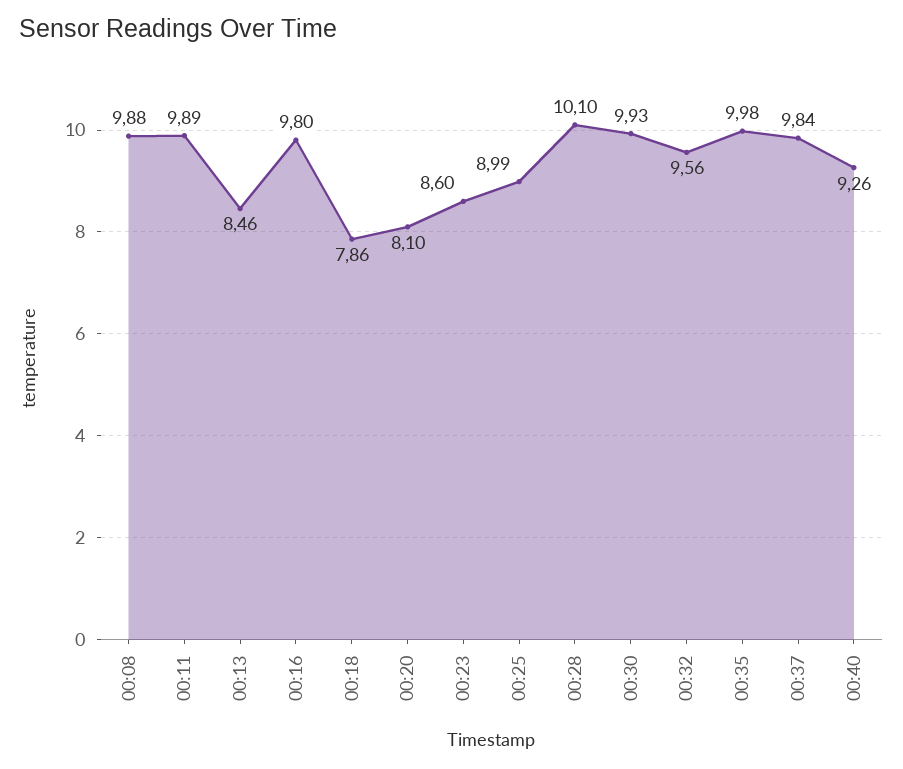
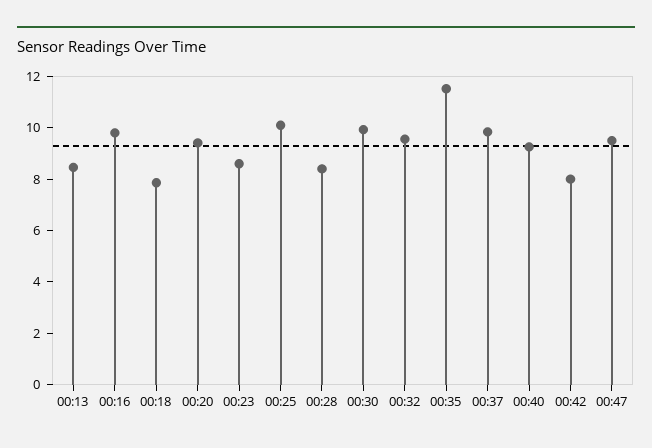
00:08: 9.88 -> none
00:11: 9.89 -> none
00:20: 8.1 -> 9.5
00:25: 8.99 -> 10
00:28: 10.1 -> 8.5
00:35: 9.98 -> 11.5
00:42: none -> 8
00:47: none -> 9.5

